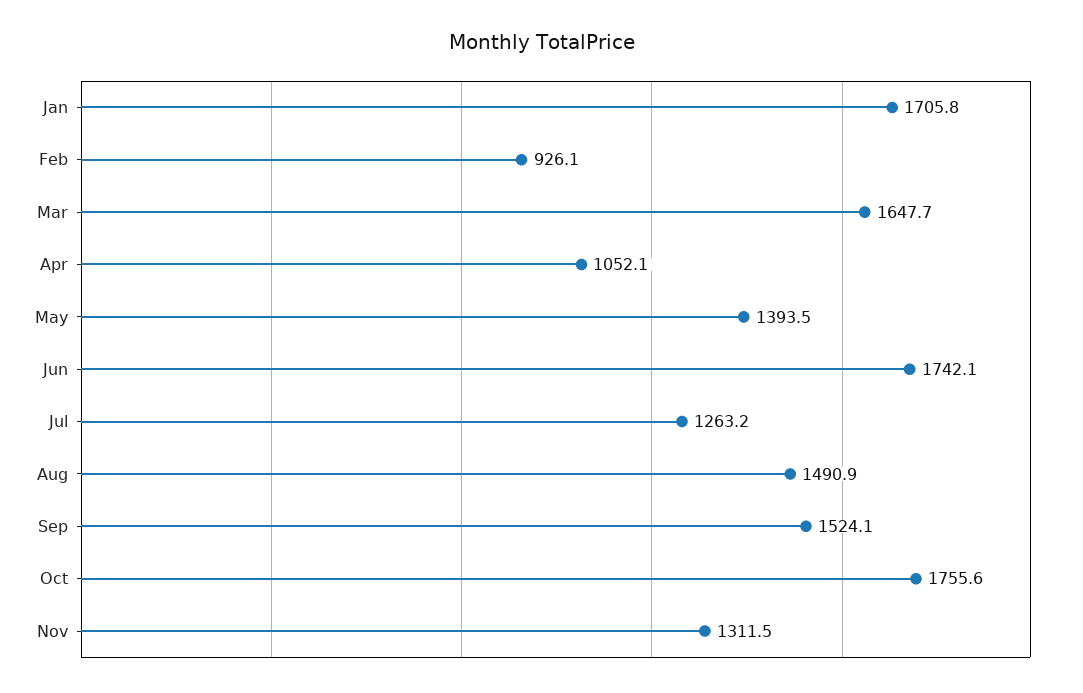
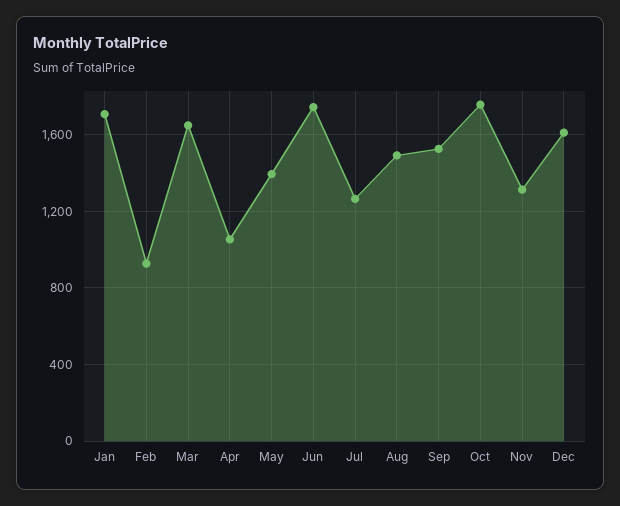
Dec: none -> 1600

